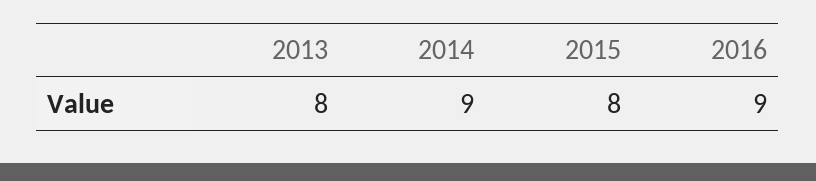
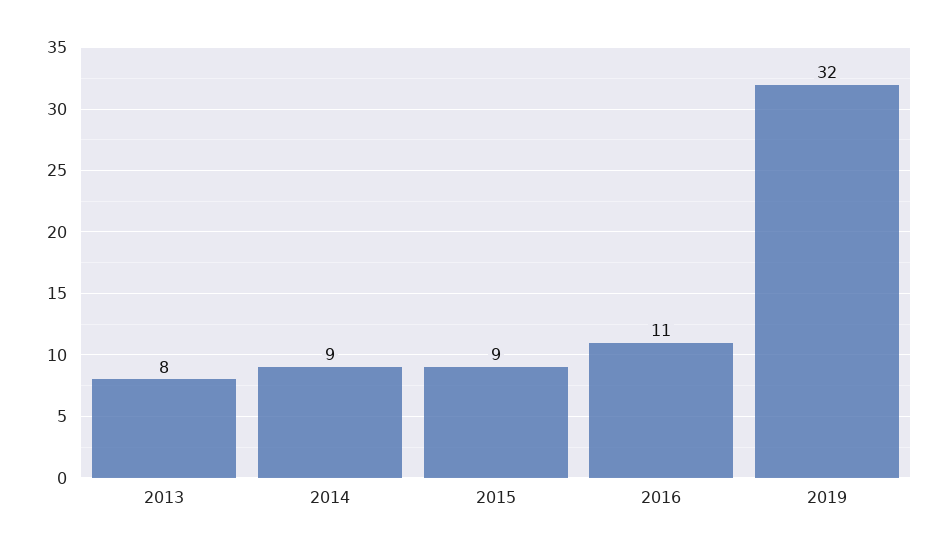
2015: 8 -> 9
2016: 9 -> 11
2019: none -> 32

